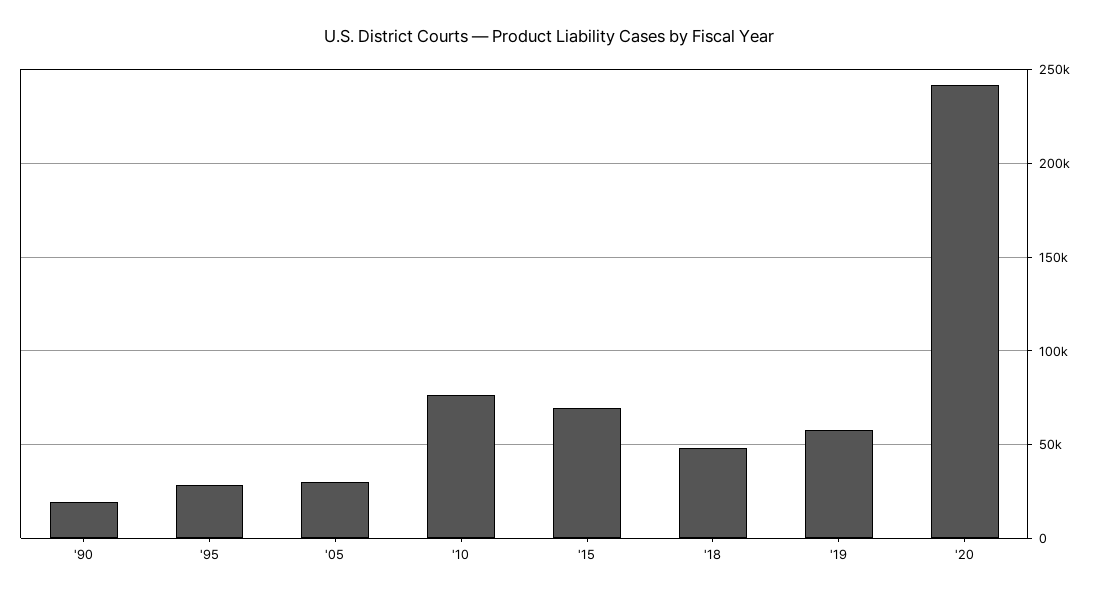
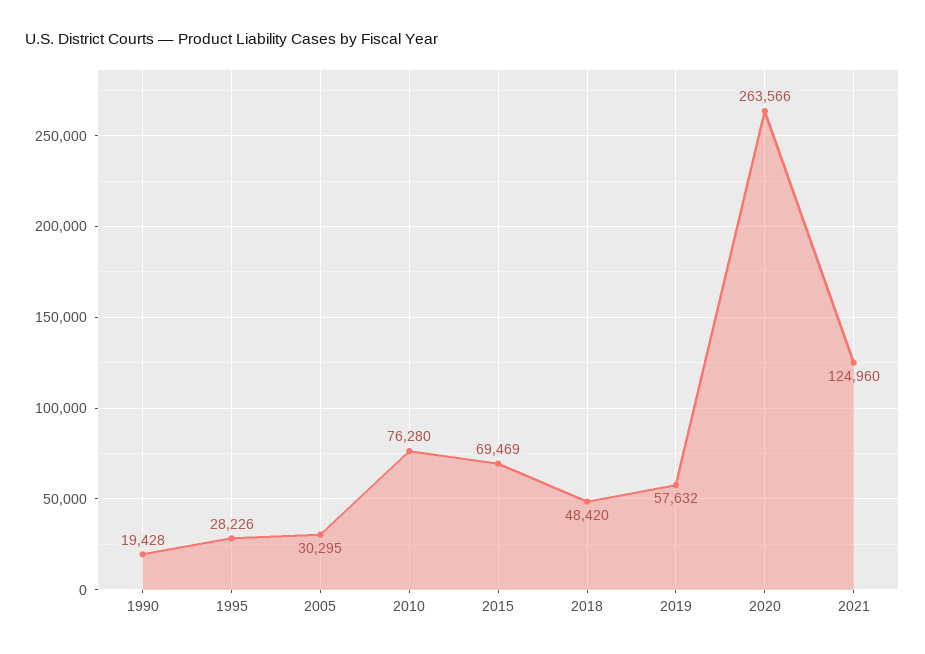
'20: 240000 -> 263566
2021: none -> 124960

